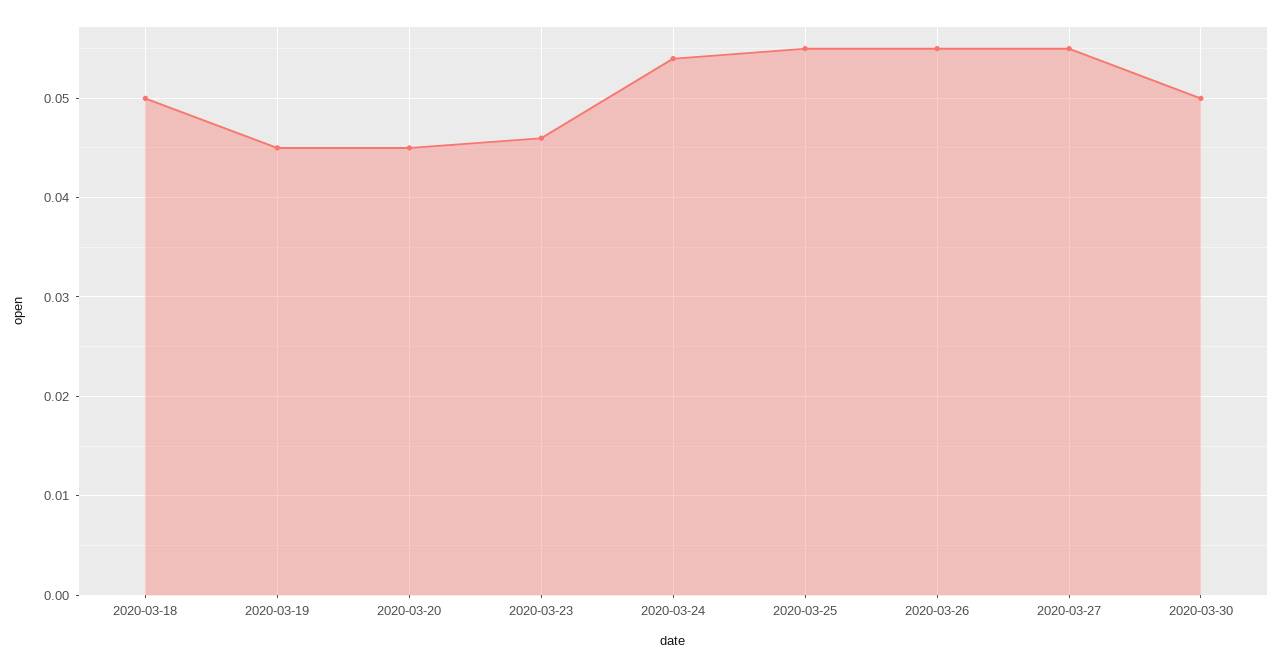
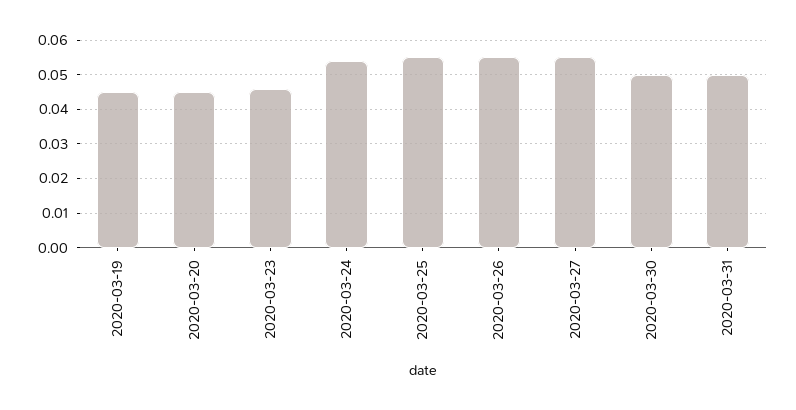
2020-03-18: 0.05 -> none
2020-03-31: none -> 0.05

